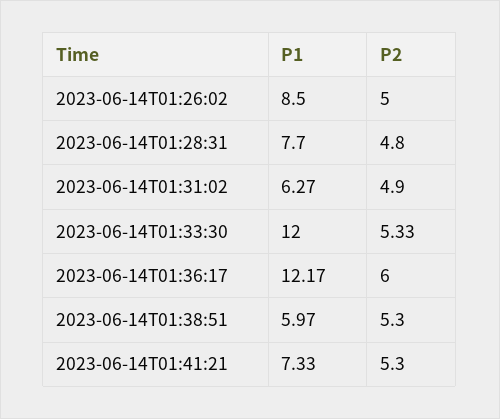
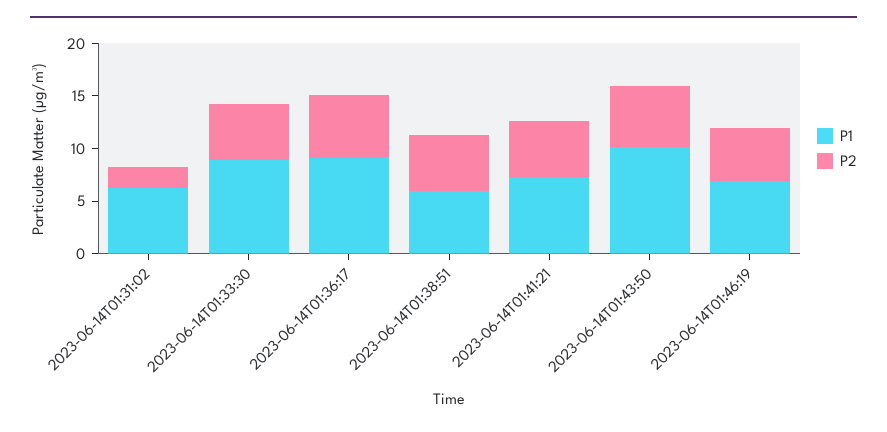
P1, 2023-06-14T01:26:02: 8.5 -> none
P2, 2023-06-14T01:26:02: 5 -> none
P1, 2023-06-14T01:28:31: 7.7 -> none
P2, 2023-06-14T01:28:31: 4.8 -> none
P2, 2023-06-14T01:31:02: 4.9 -> 2
P1, 2023-06-14T01:33:30: 12 -> 9
P1, 2023-06-14T01:36:17: 12.17 -> 9
P1, 2023-06-14T01:43:50: none -> 10
P2, 2023-06-14T01:43:50: none -> 6
P1, 2023-06-14T01:46:19: none -> 7
P2, 2023-06-14T01:46:19: none -> 5

